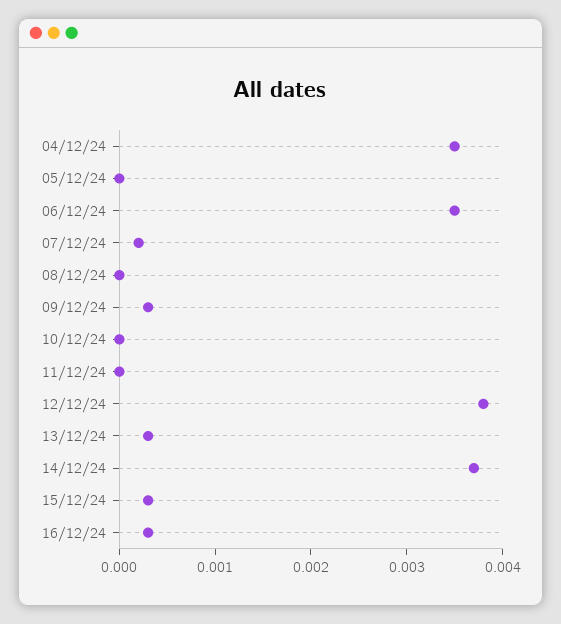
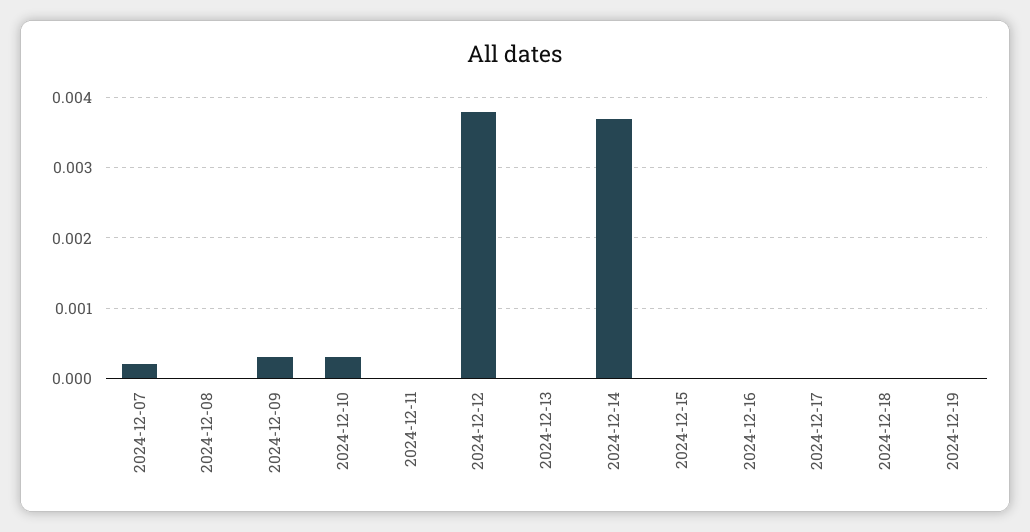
04/12/24: 0.0035 -> none
05/12/24: 0 -> none
06/12/24: 0.0035 -> none
10/12/24: 0 -> 0.0003
13/12/24: 0.0003 -> 0
15/12/24: 0.0003 -> 0
16/12/24: 0.0003 -> 0
2024-12-17: none -> 0
2024-12-18: none -> 0
2024-12-19: none -> 0

